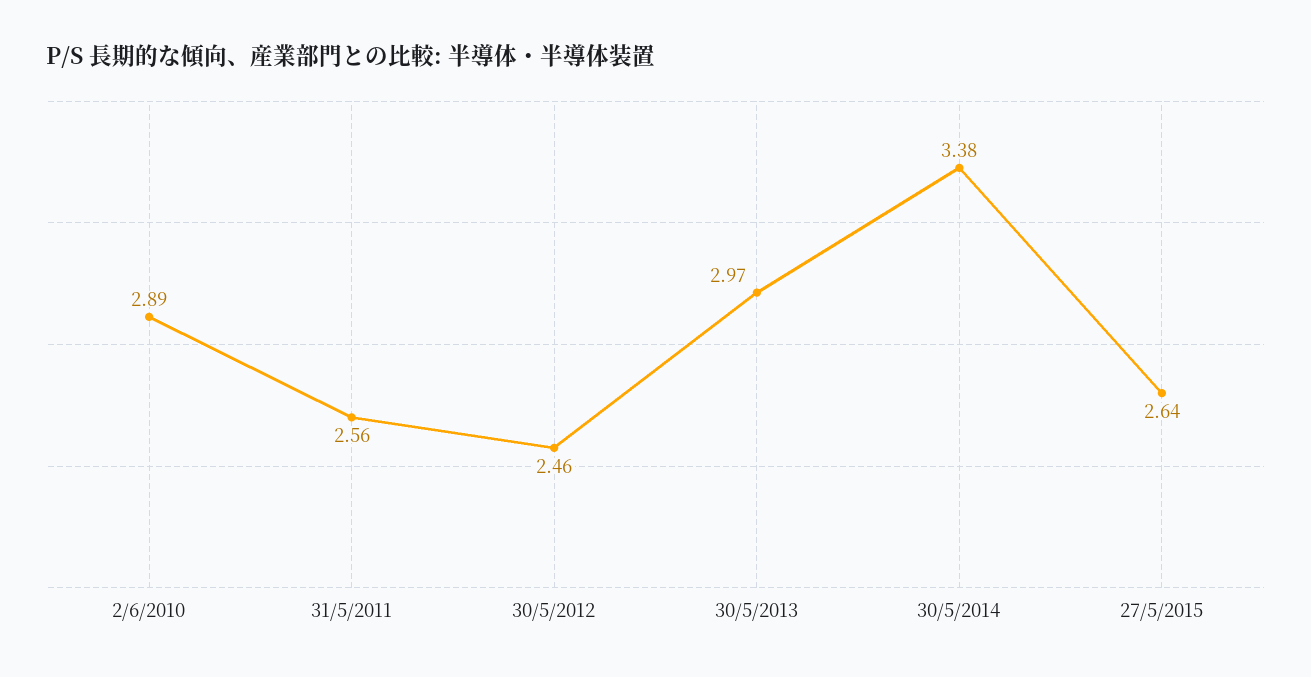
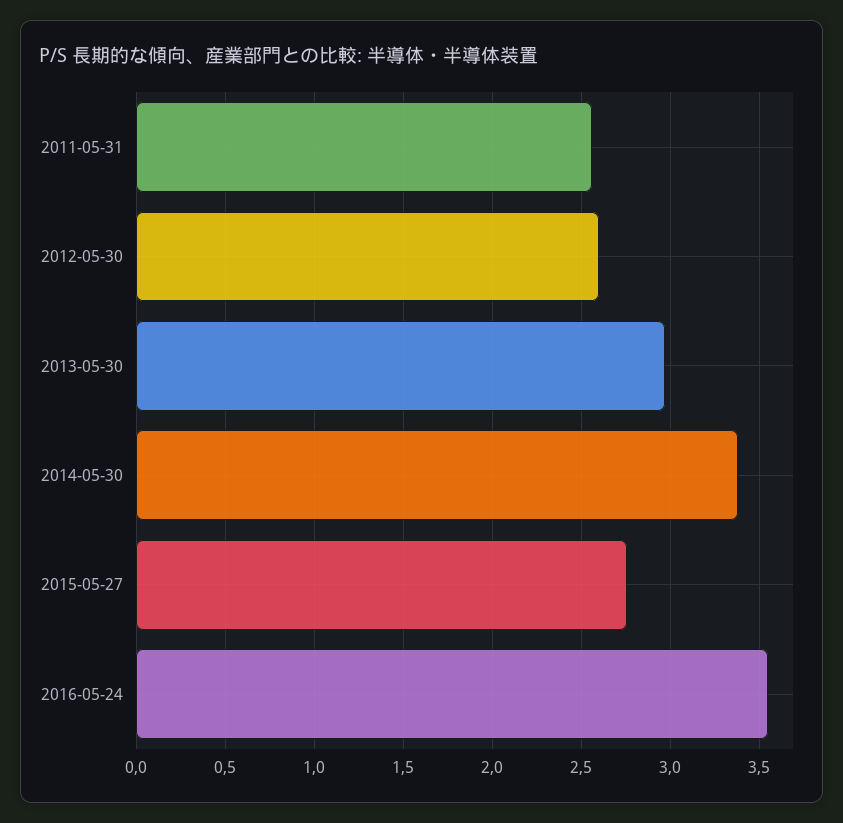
2/6/2010: 2.89 -> none
30/5/2012: 2.46 -> 2.6
27/5/2015: 2.64 -> 2.75
2016-05-24: none -> 3.55

